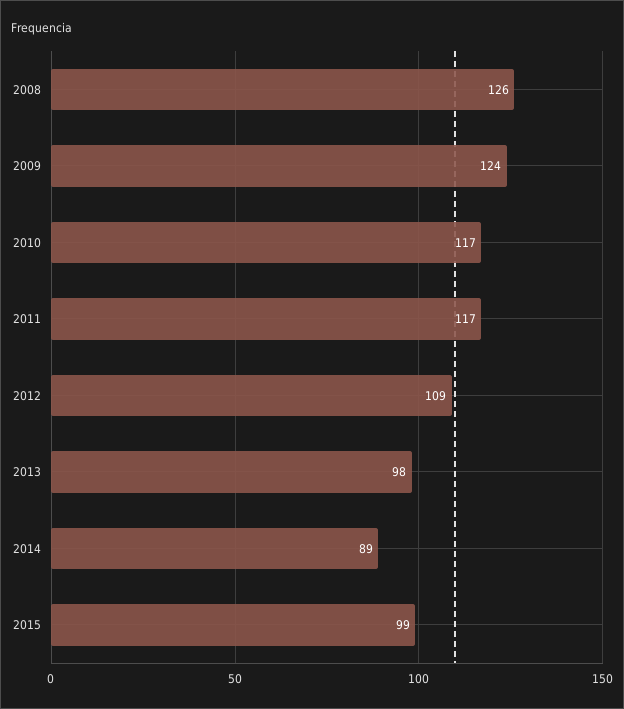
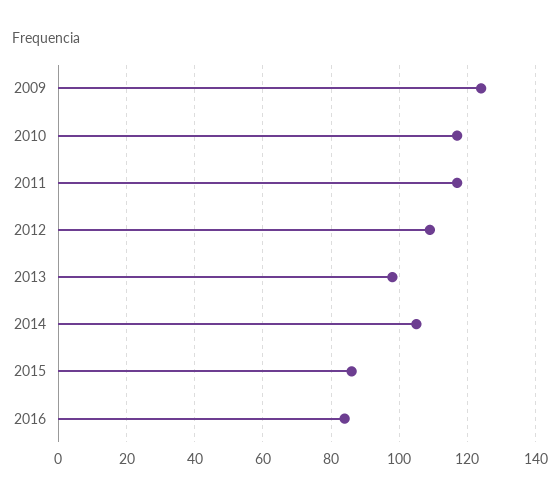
2008: 126 -> none
2014: 89 -> 105
2015: 99 -> 85
2016: none -> 85

